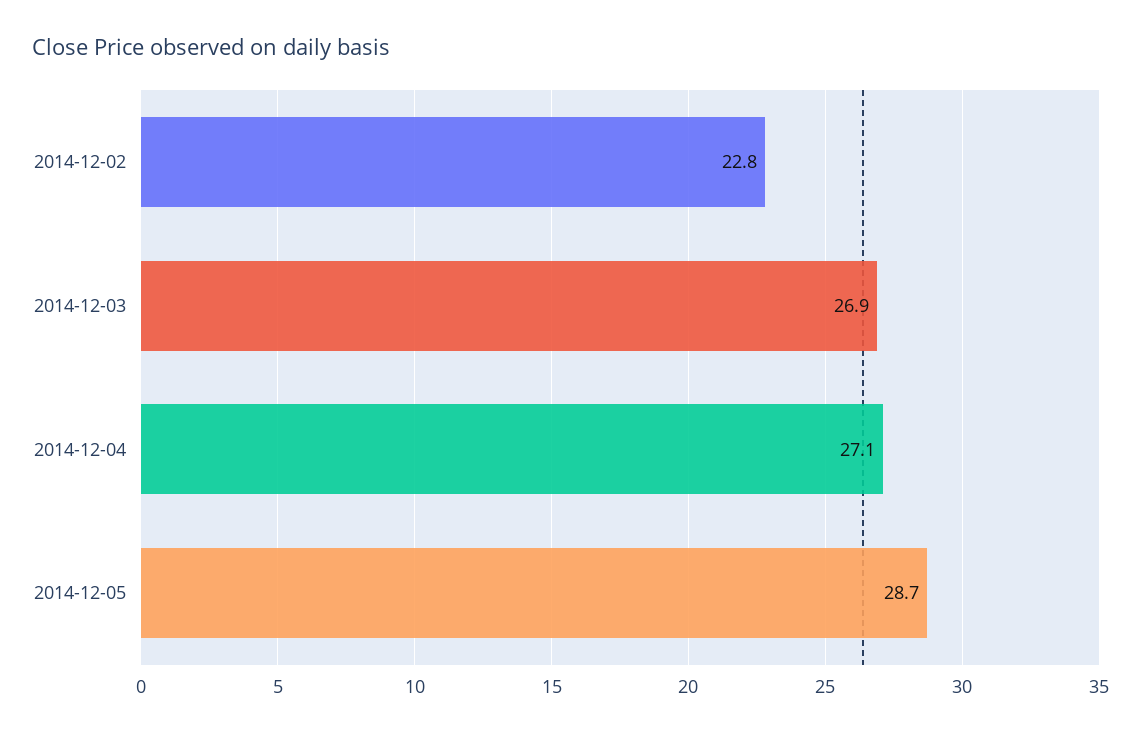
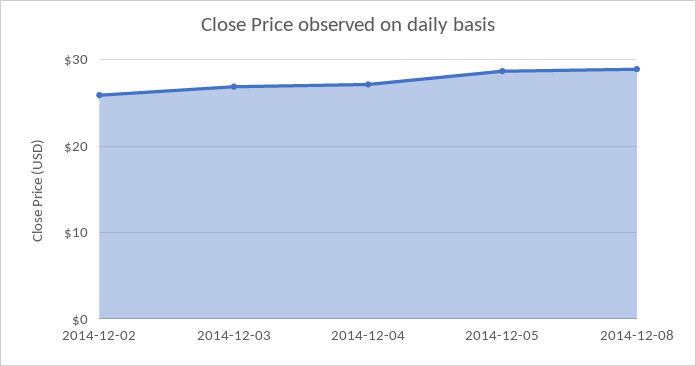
2014-12-02: 22.8 -> 26
2014-12-08: none -> 29

